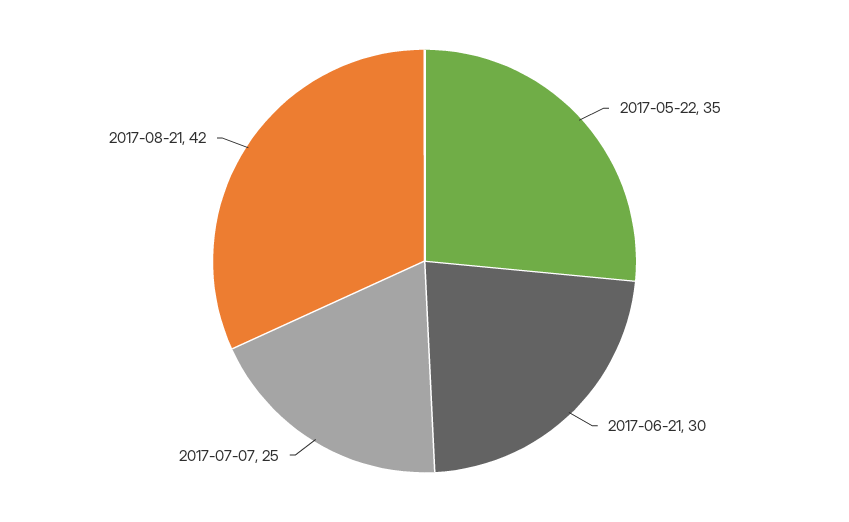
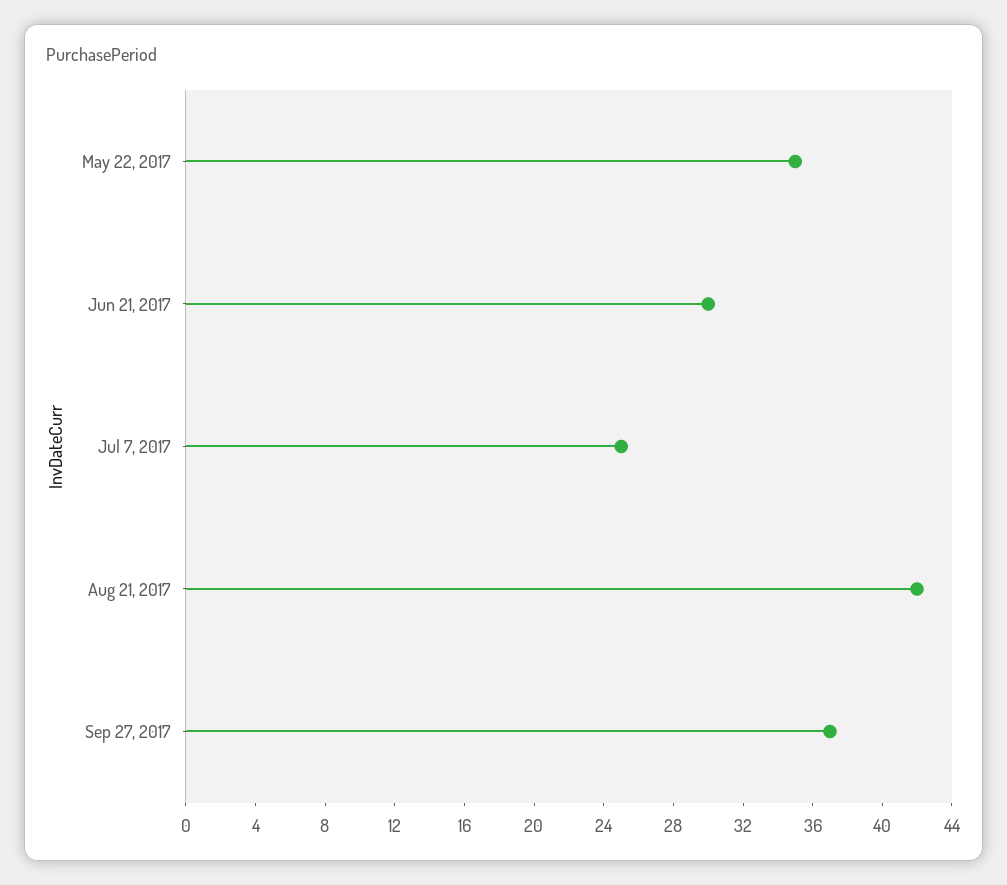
Sep 27, 2017: none -> 37

